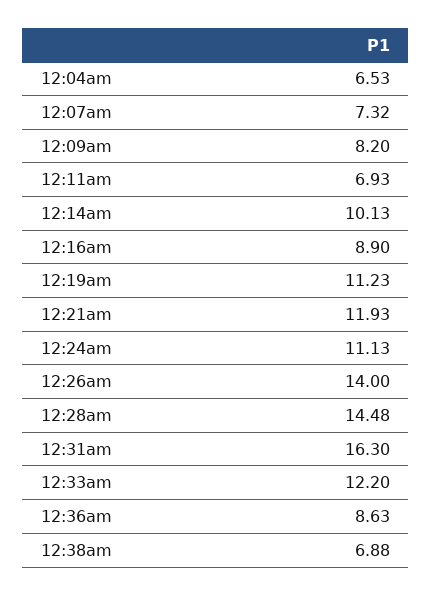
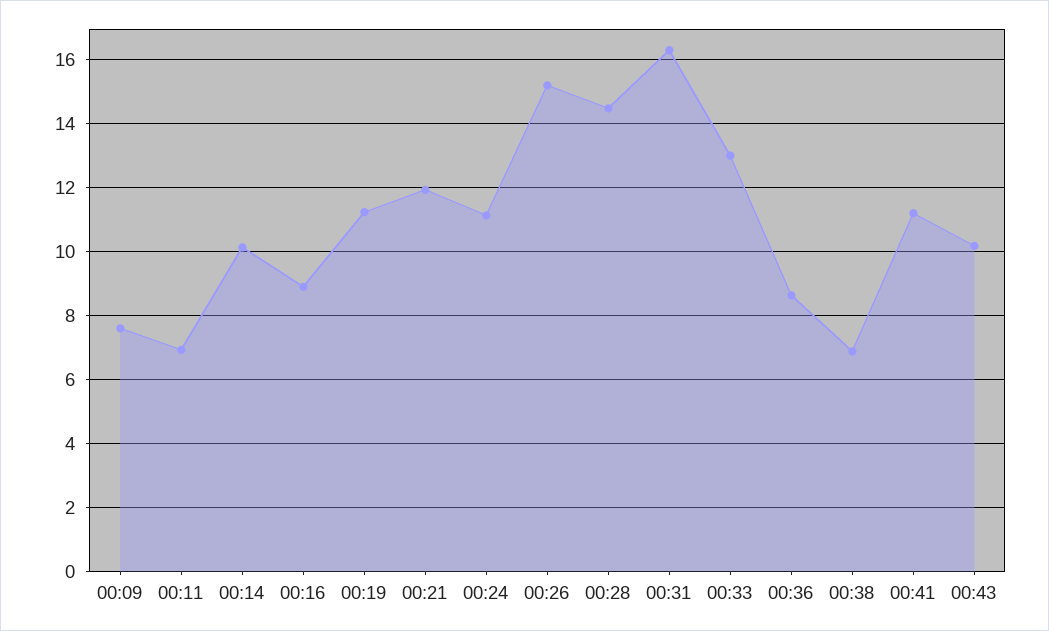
12:04am: 6.53 -> none
12:07am: 7.32 -> none
12:09am: 8.2 -> 7.6
12:26am: 14 -> 15.2
12:33am: 12.2 -> 13
00:41: none -> 11.2
00:43: none -> 10.2

